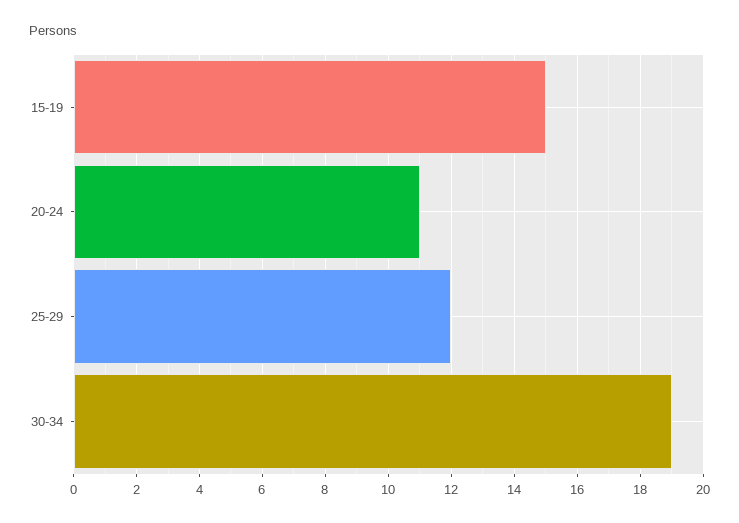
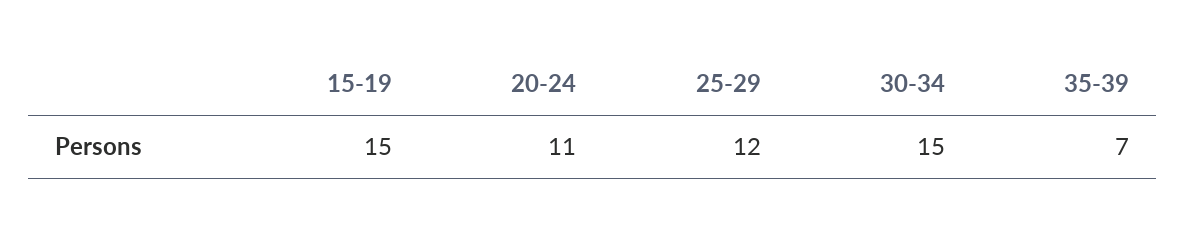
30-34: 19 -> 15
35-39: none -> 7

